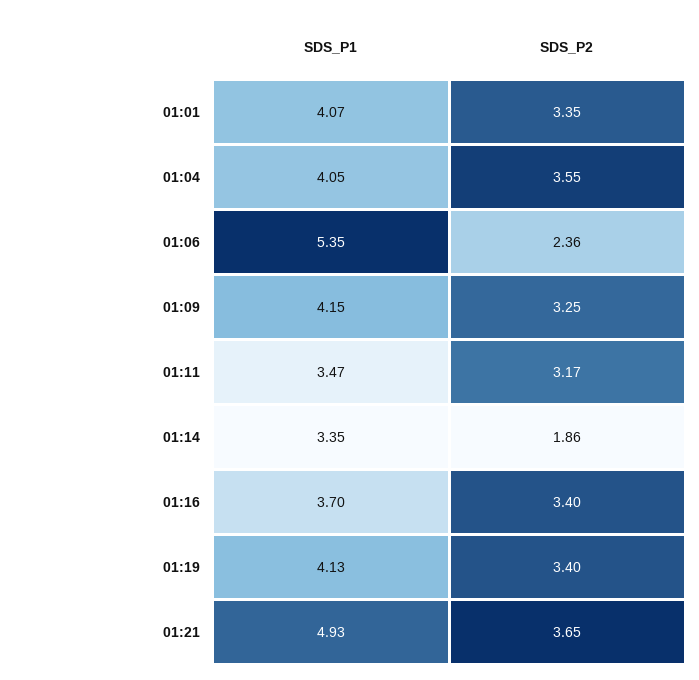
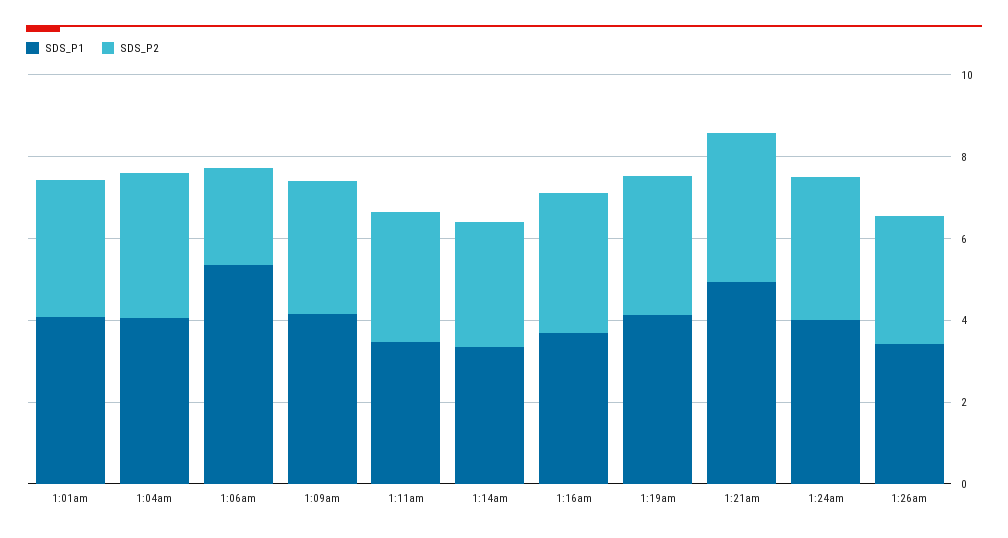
SDS_P2, 01:14: 1.86 -> 3
SDS_P1, 1:24am: none -> 4
SDS_P2, 1:24am: none -> 3.5
SDS_P1, 1:26am: none -> 3.5
SDS_P2, 1:26am: none -> 3

